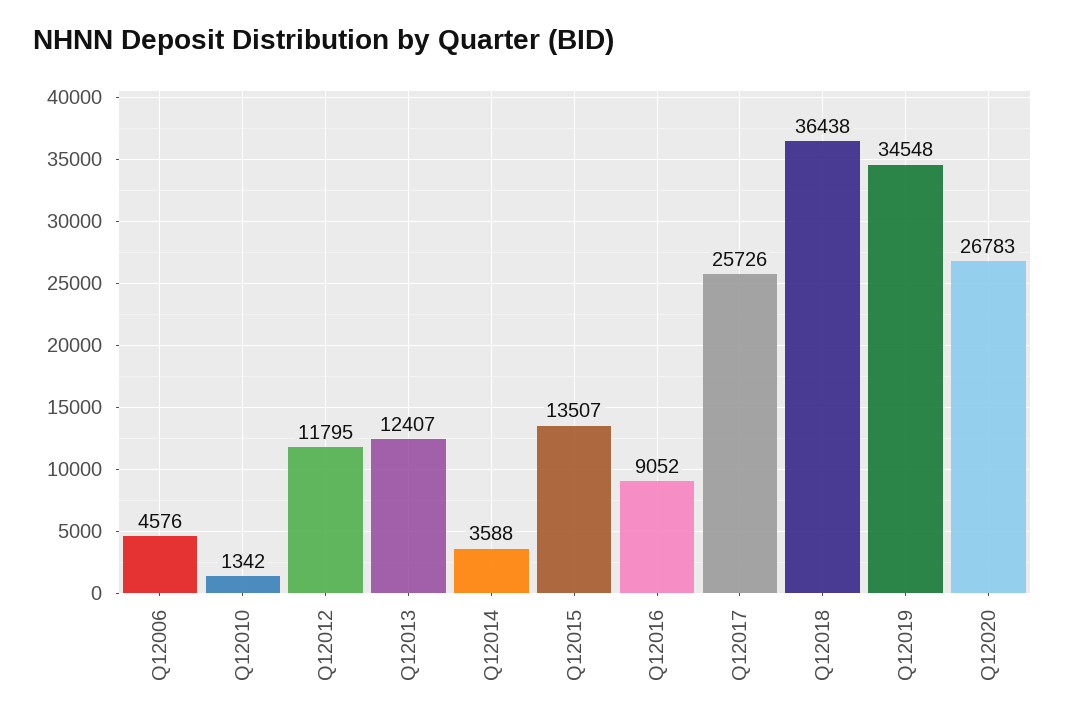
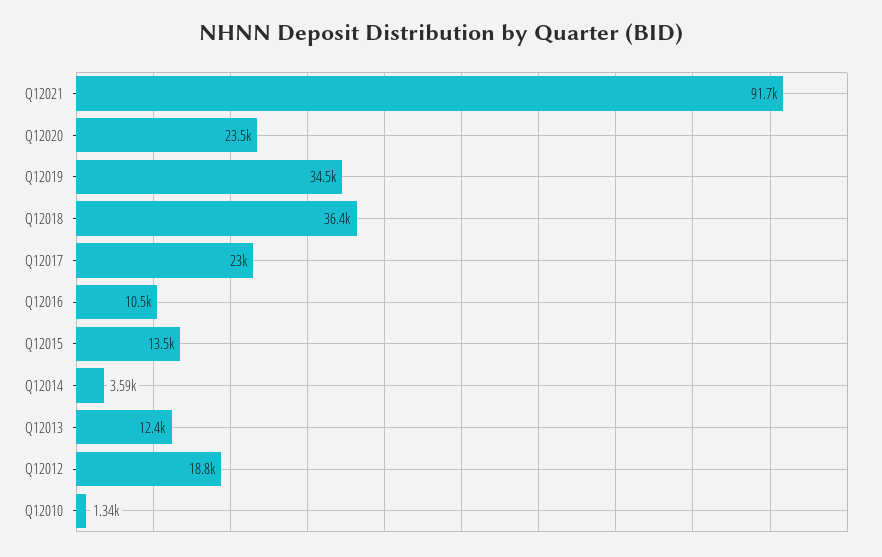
Q12006: 4576 -> none
Q12012: 11795 -> 18800
Q12016: 9052 -> 10500
Q12017: 25726 -> 23000
Q12020: 26783 -> 23500
Q12021: none -> 91700

